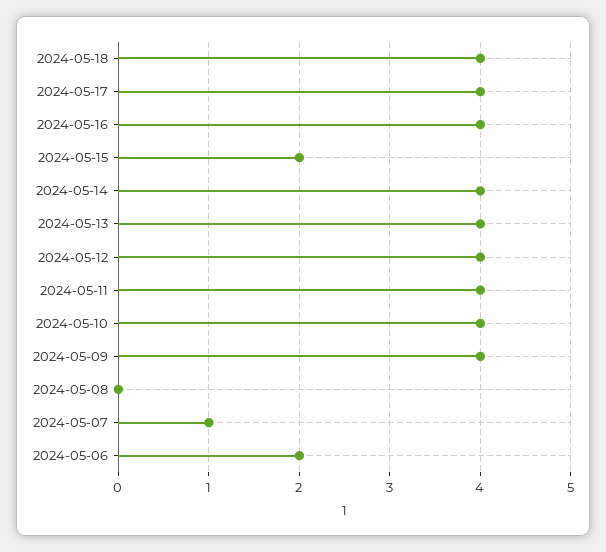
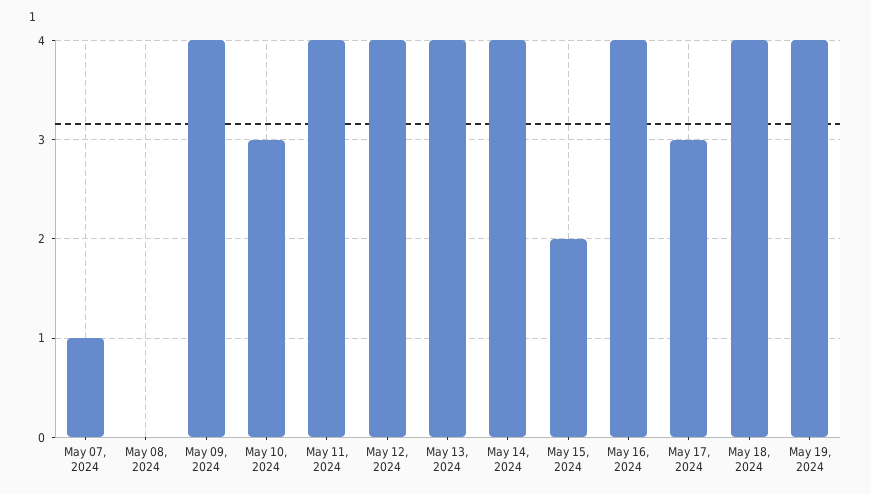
2024-05-17: 4 -> 3
2024-05-10: 4 -> 3
2024-05-06: 2 -> none
May 19, 2024: none -> 4

